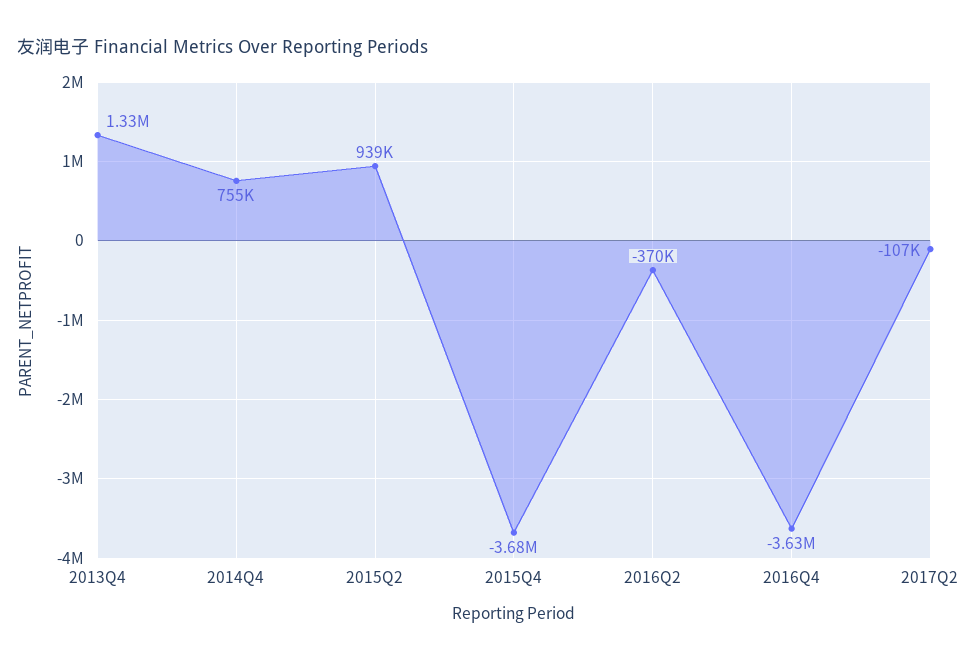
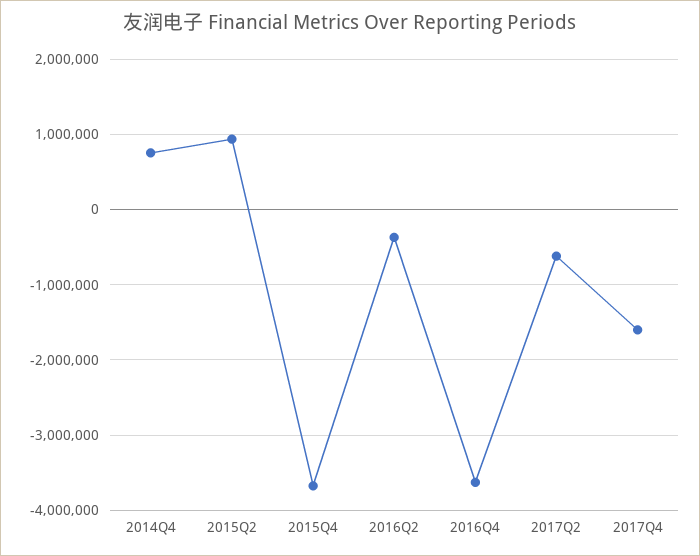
2013Q4: 1330000 -> none
2017Q2: -107000 -> -600000
2017Q4: none -> -1600000

